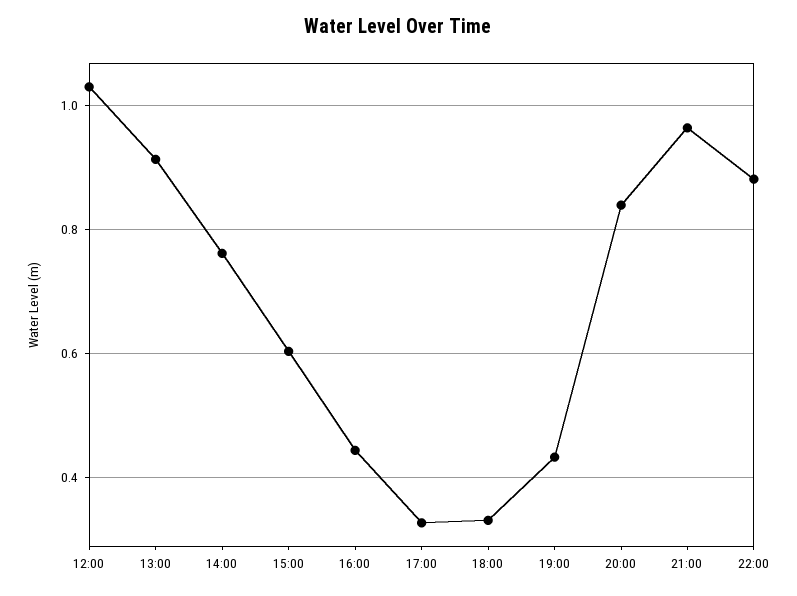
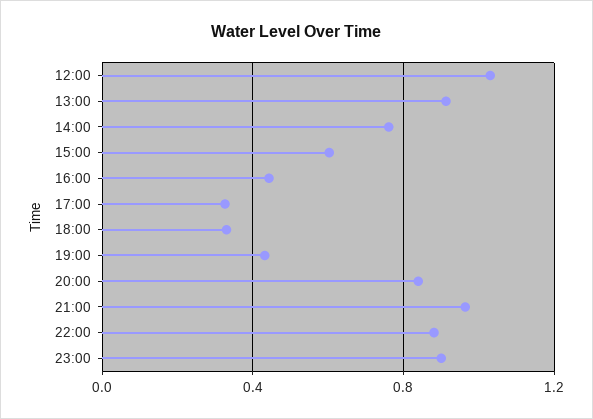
23:00: none -> 0.9

